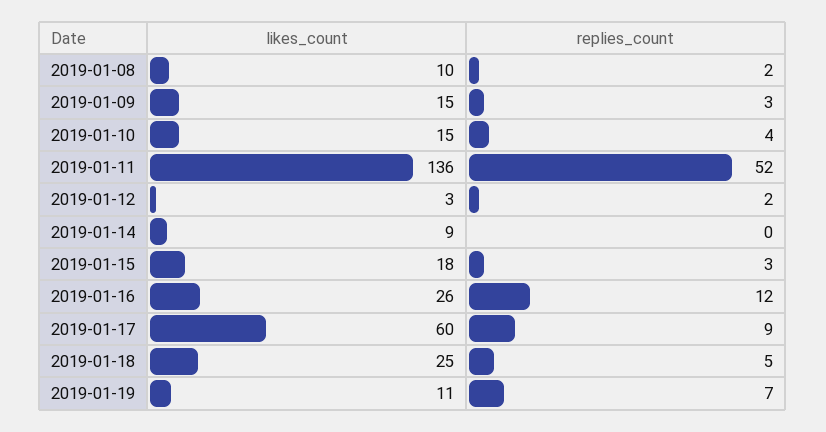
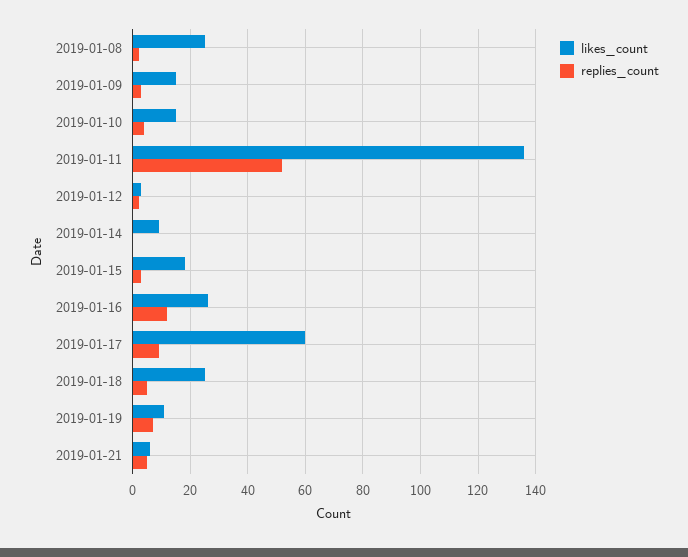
likes_count, 2019-01-08: 10 -> 25
likes_count, 2019-01-21: none -> 5
replies_count, 2019-01-21: none -> 5

